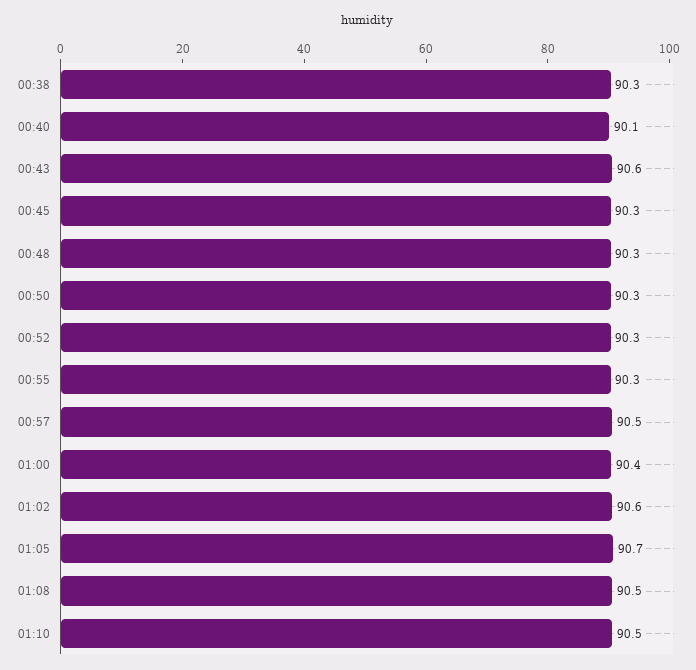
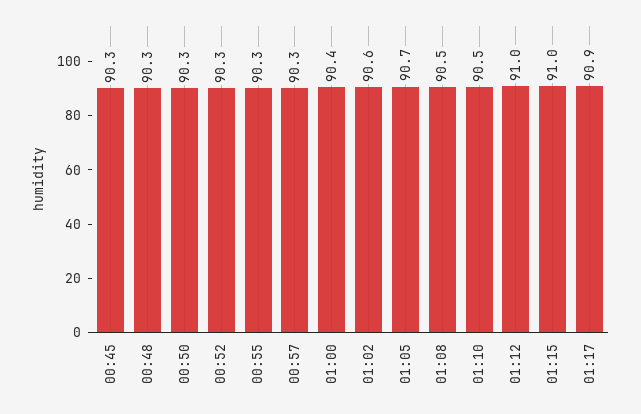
00:38: 90.3 -> none
00:40: 90.1 -> none
00:43: 90.6 -> none
00:57: 90.5 -> 90.3
01:12: none -> 91
01:15: none -> 91
01:17: none -> 90.9

